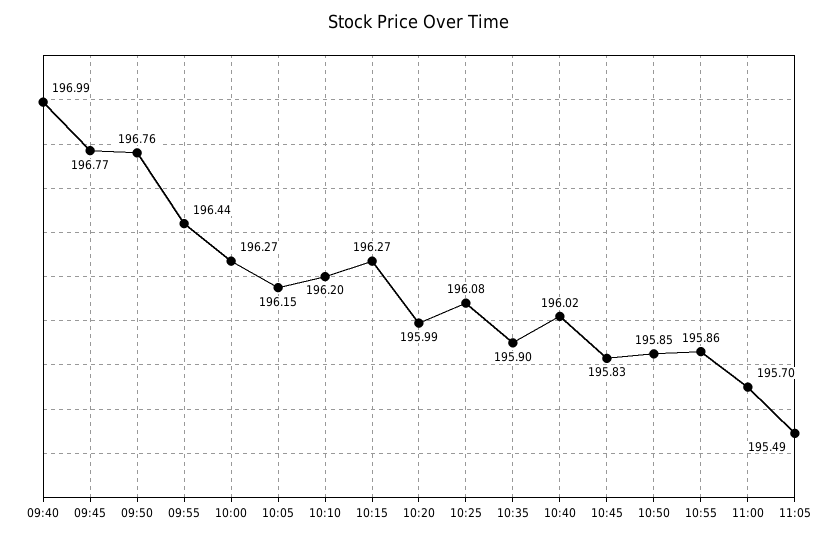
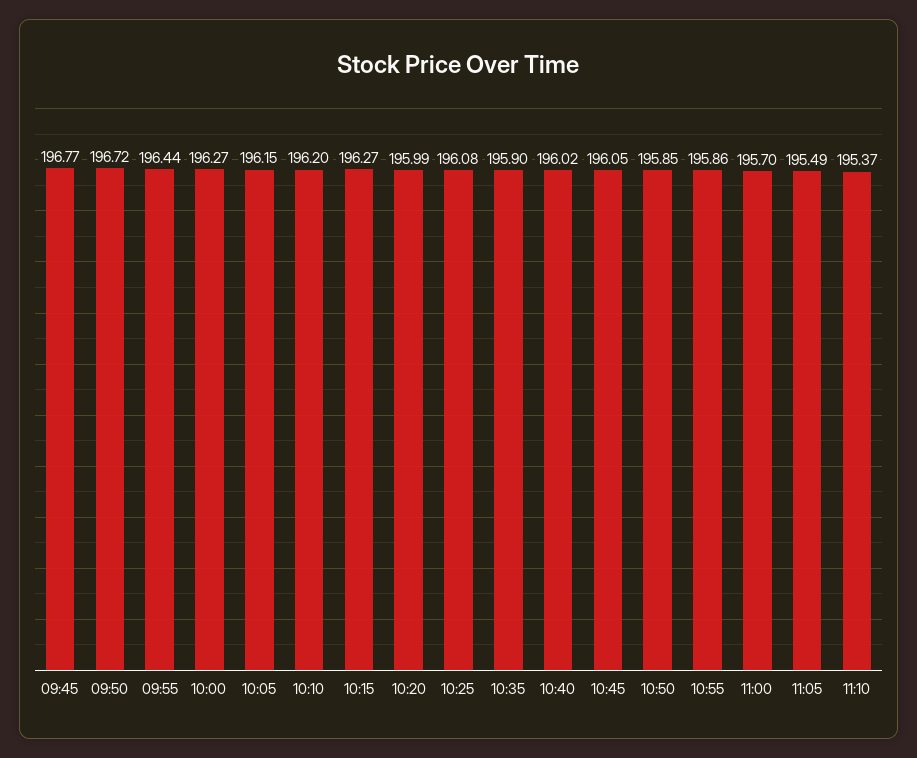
09:40: 196.99 -> none
09:50: 196.76 -> 196.72
10:45: 195.83 -> 196.05
11:10: none -> 195.37

